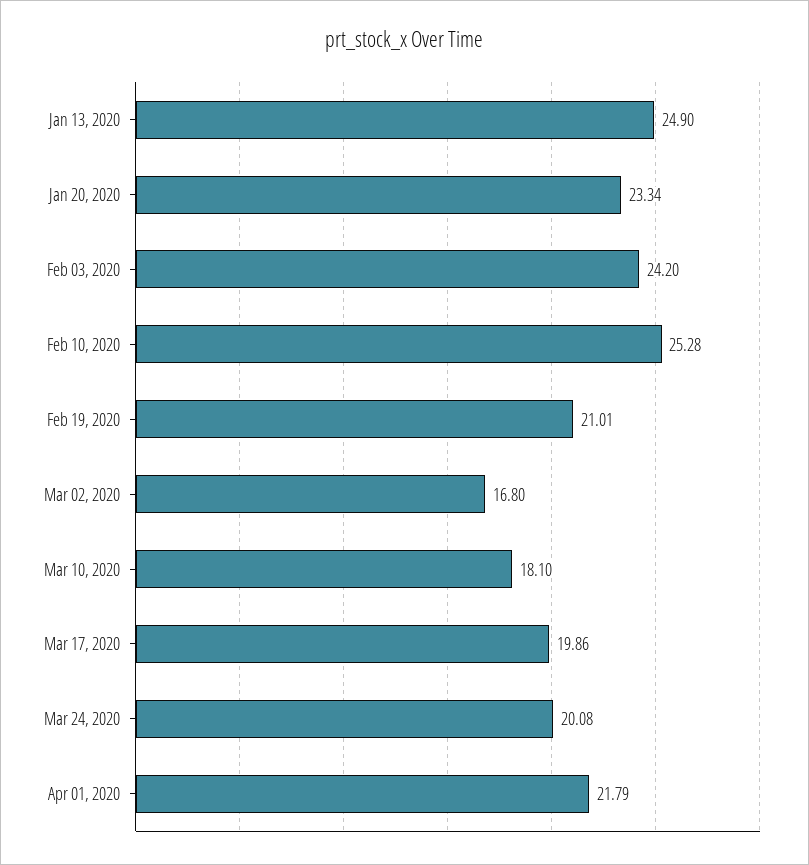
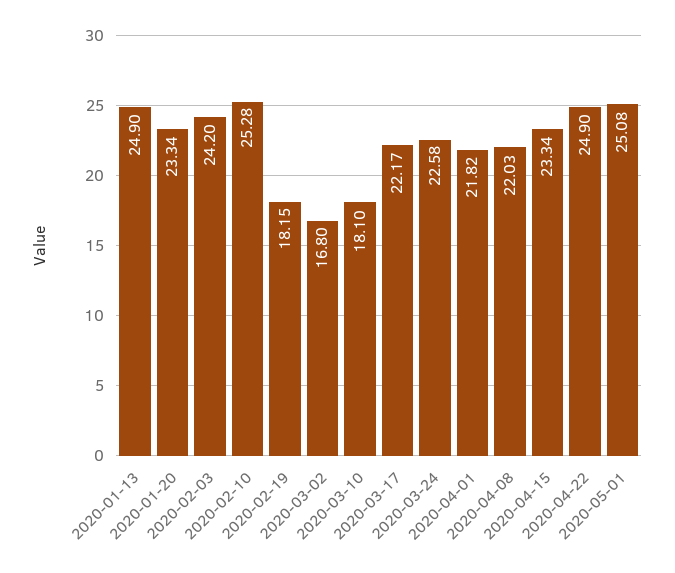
Feb 19, 2020: 21.01 -> 18.15
Mar 17, 2020: 19.86 -> 22.17
Mar 24, 2020: 20.08 -> 22.58
Apr 01, 2020: 21.79 -> 21.82
2020-04-08: none -> 22.03
2020-04-15: none -> 23.34
2020-04-22: none -> 24.9
2020-05-01: none -> 25.08

